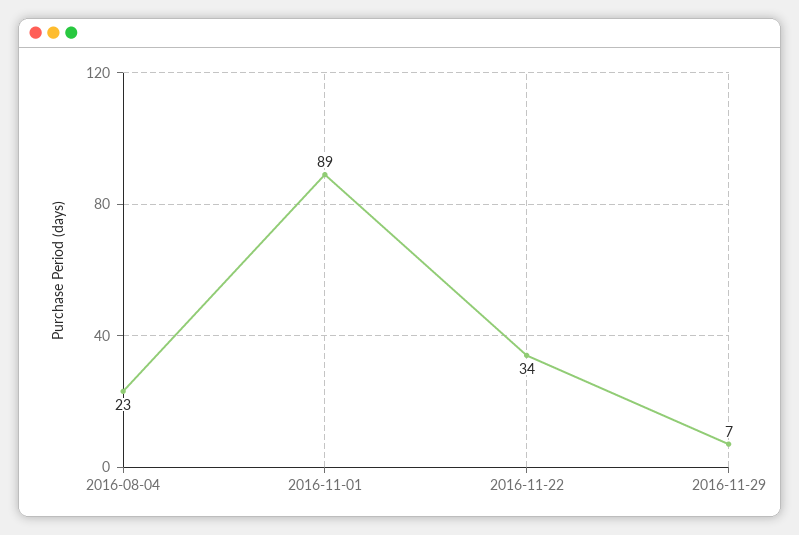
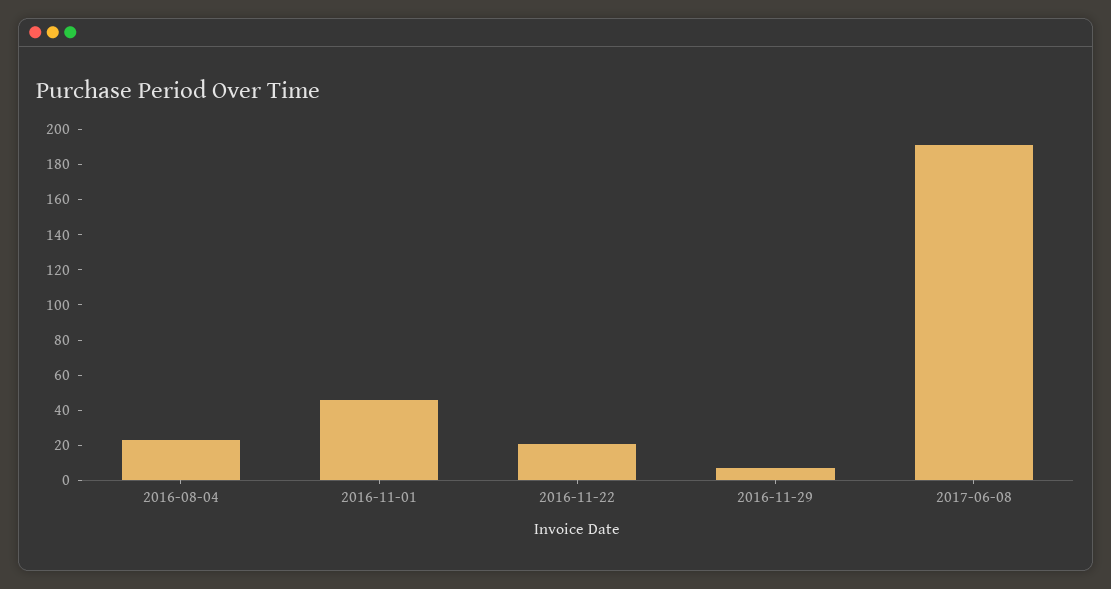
2016-11-01: 89 -> 45
2016-11-22: 34 -> 20
2017-06-08: none -> 190

